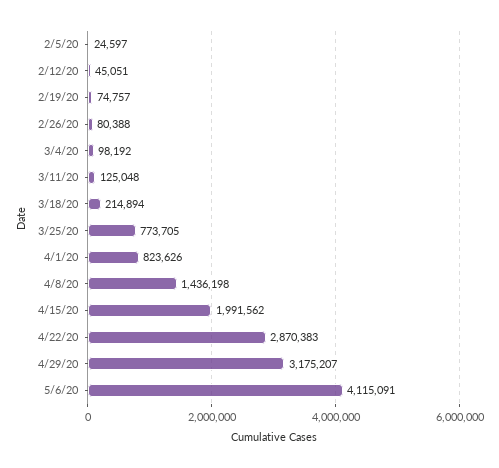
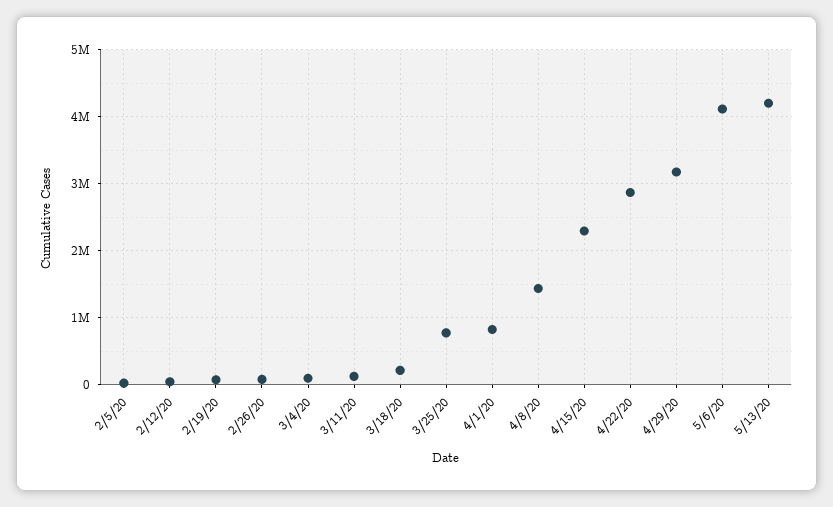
4/15/20: 1991562 -> 2300000
5/13/20: none -> 4200000

